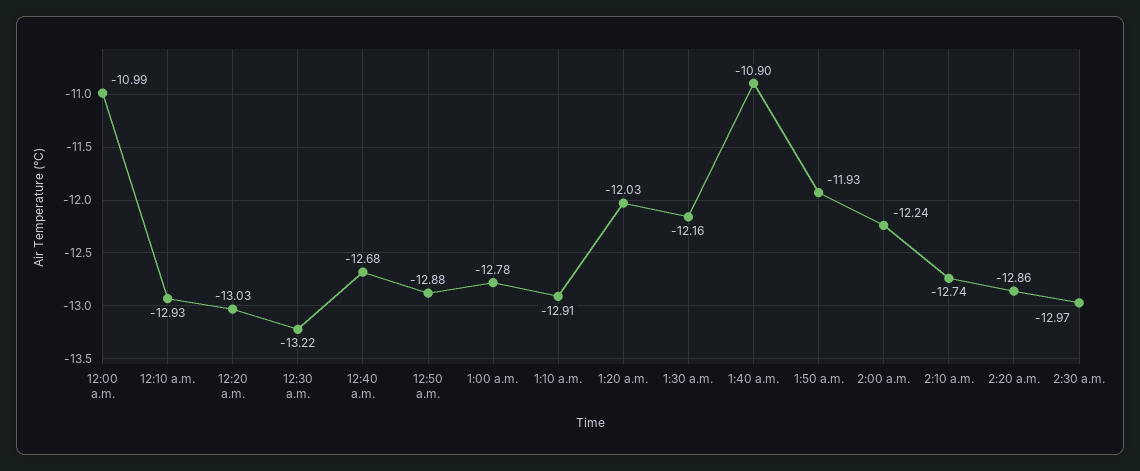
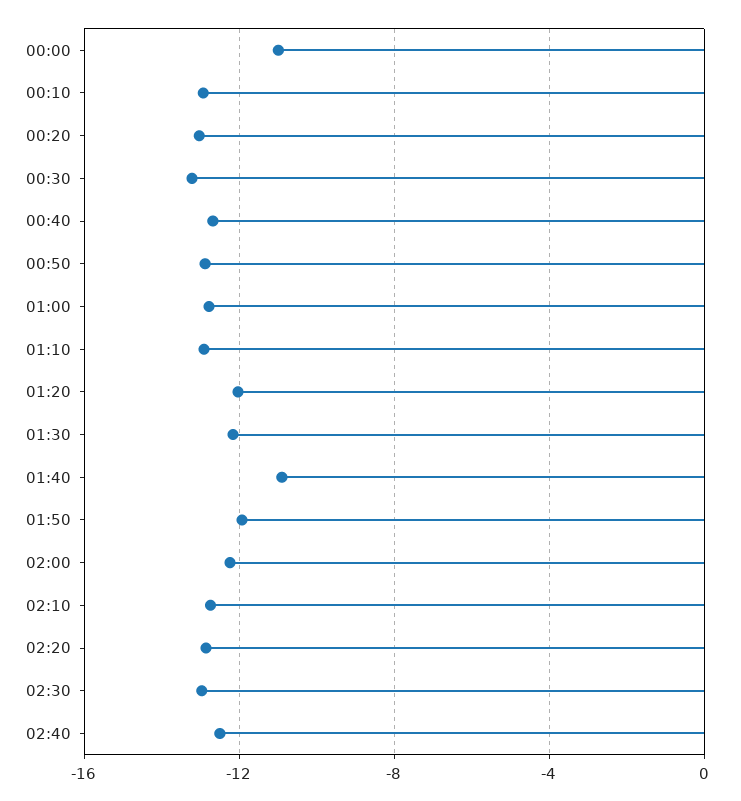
02:40: none -> -12.5

